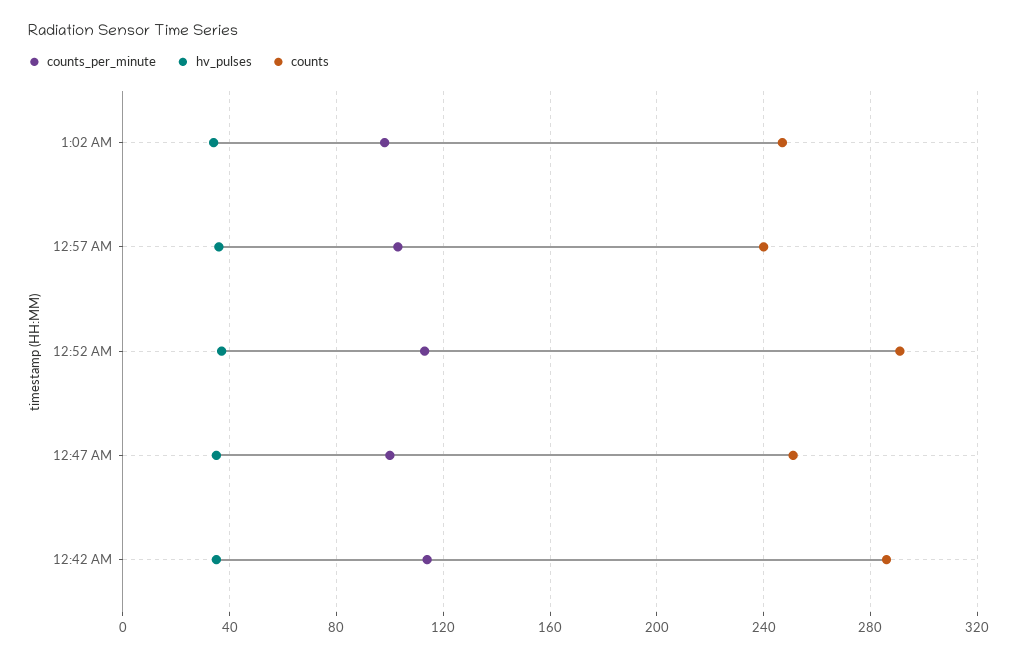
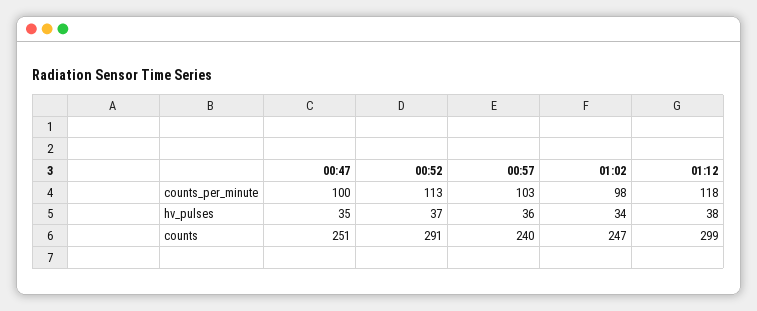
counts_per_minute, 12:42 AM: 115 -> none
hv_pulses, 12:42 AM: 35 -> none
counts, 12:42 AM: 285 -> none
counts_per_minute, 01:12: none -> 118
hv_pulses, 01:12: none -> 38
counts, 01:12: none -> 299

